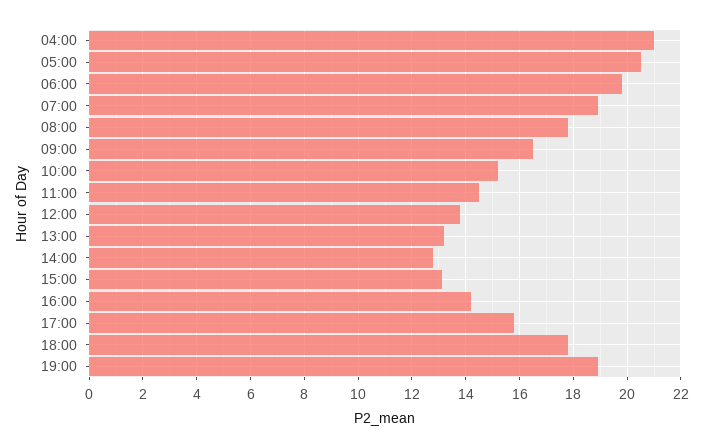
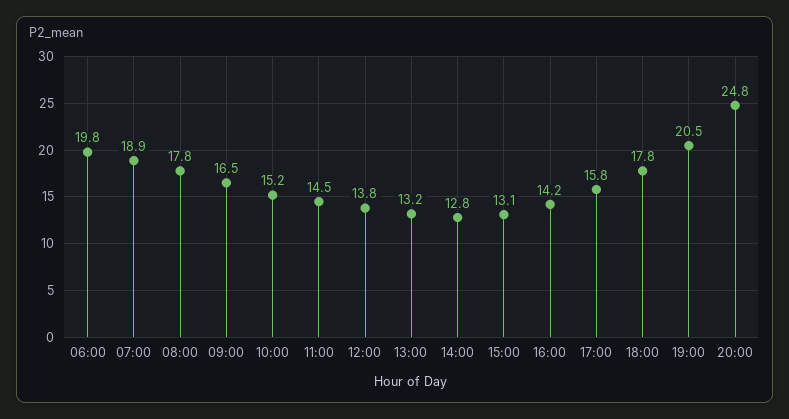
04:00: 21 -> none
05:00: 20.5 -> none
19:00: 19 -> 20.5
20:00: none -> 24.8

